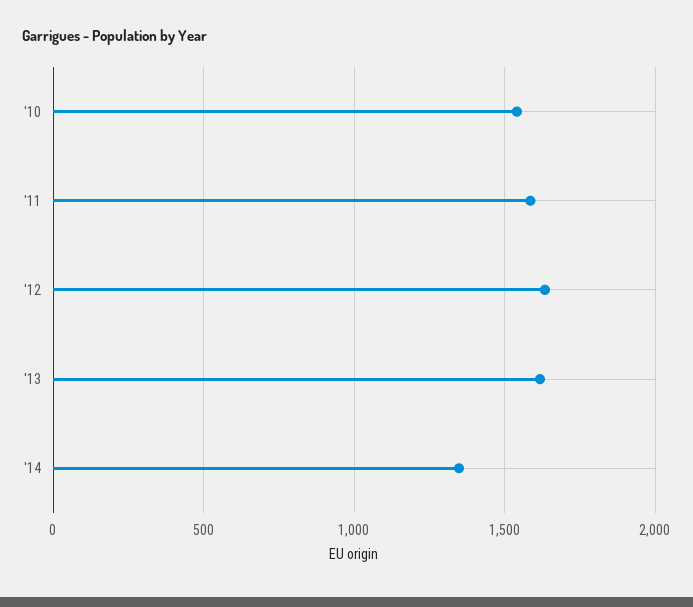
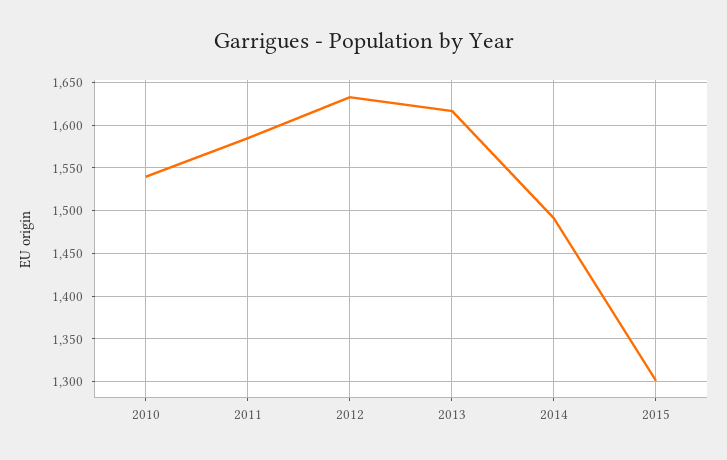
'14: 1350 -> 1490
2015: none -> 1300

